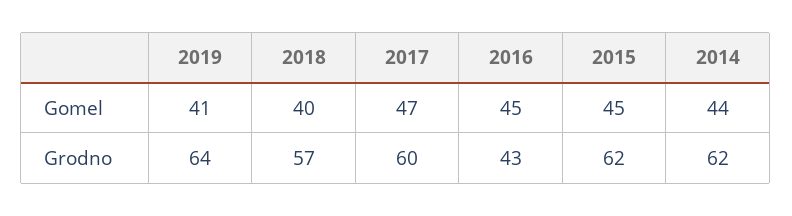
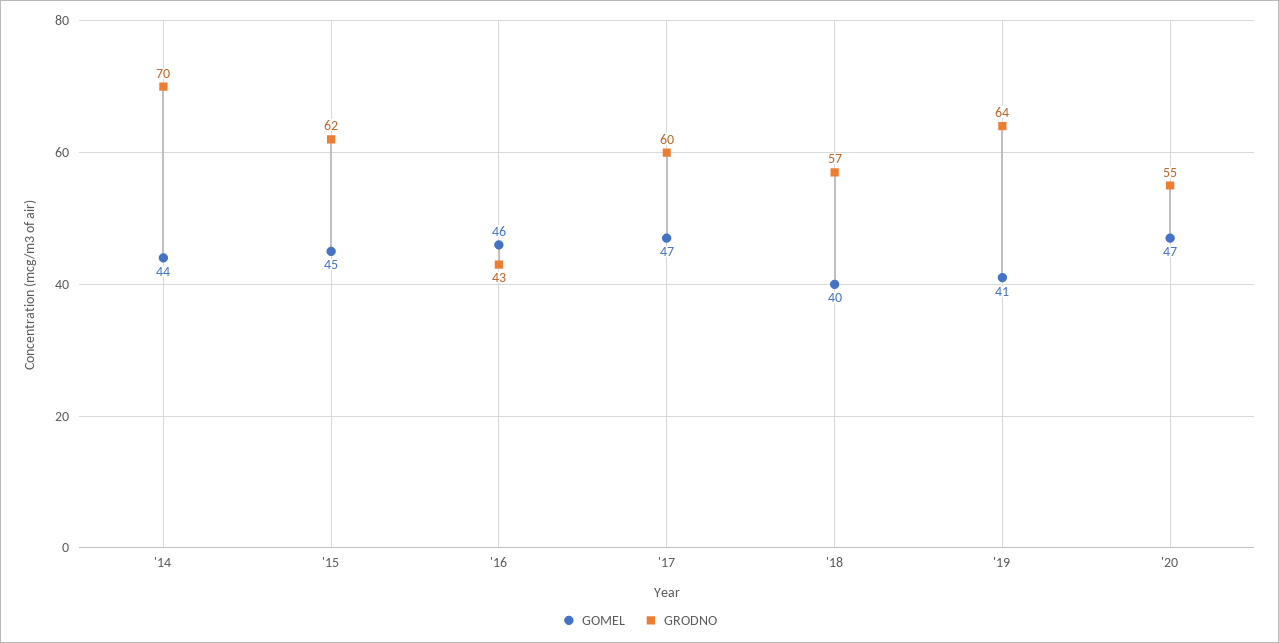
Gomel, 2016: 45 -> 46
Grodno, 2014: 62 -> 70
Gomel, '20: none -> 47
Grodno, '20: none -> 55

